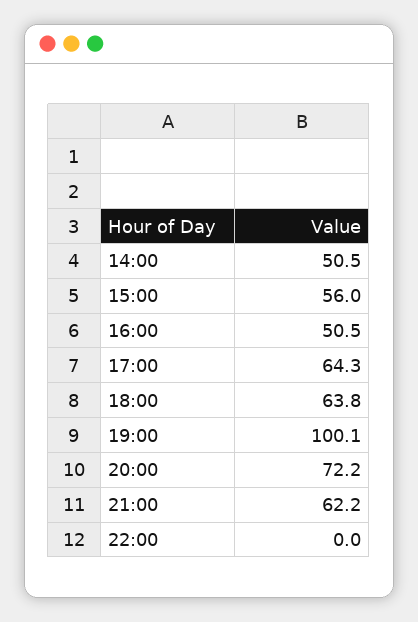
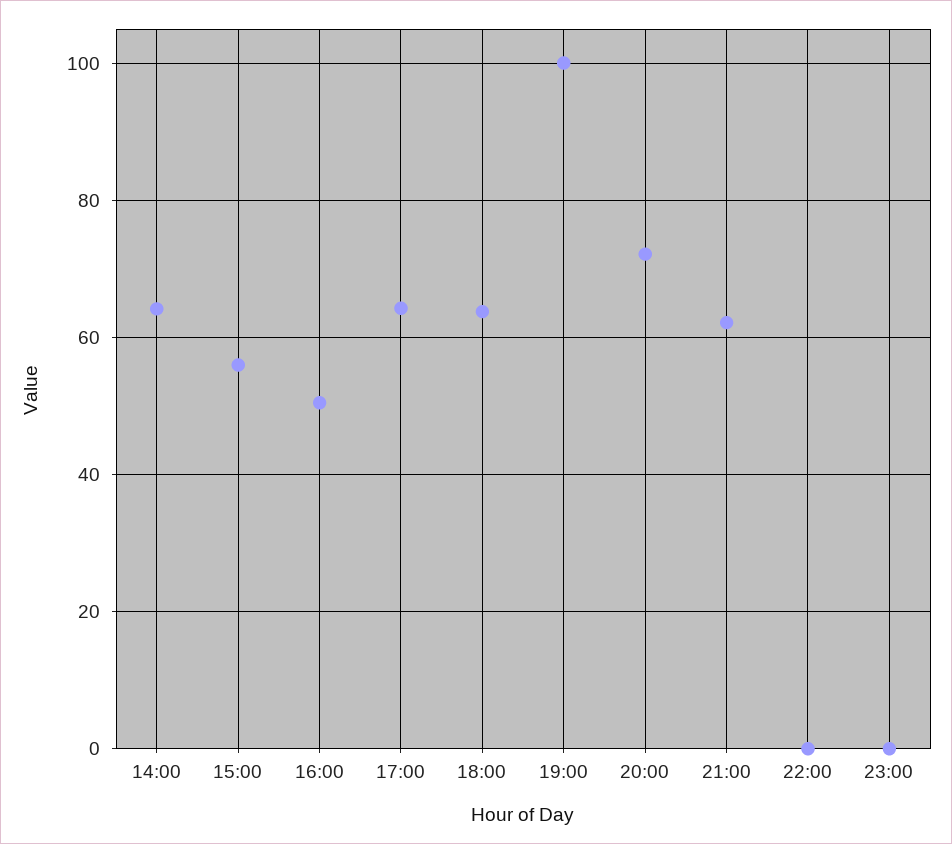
14:00: 50.5 -> 64
23:00: none -> 0

